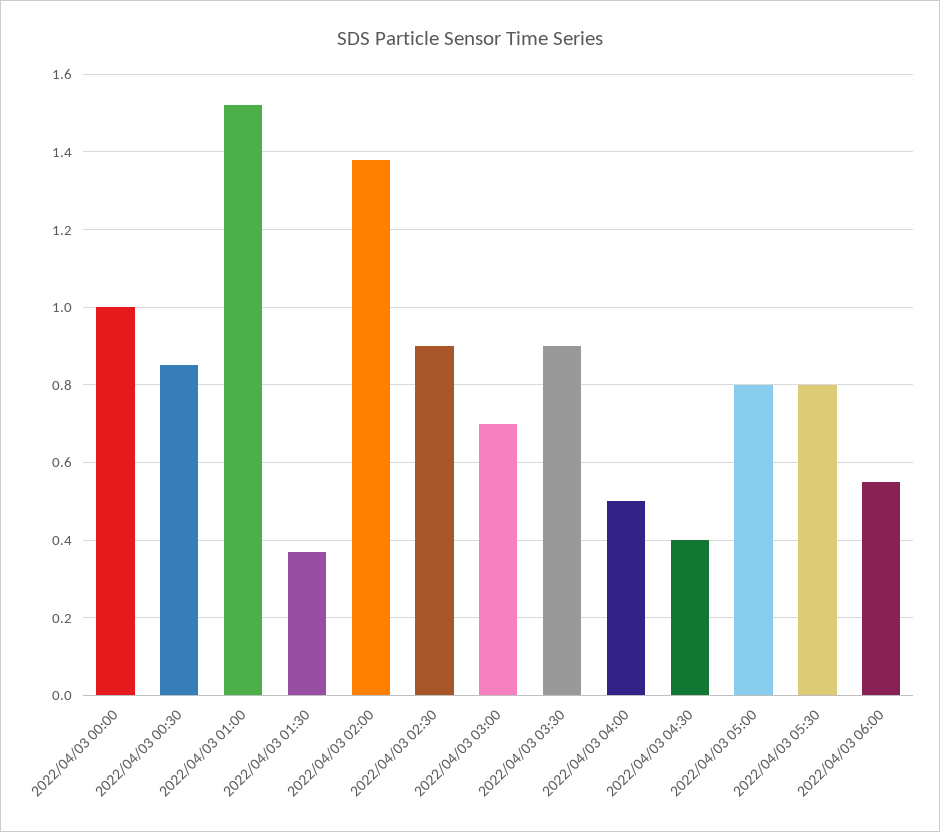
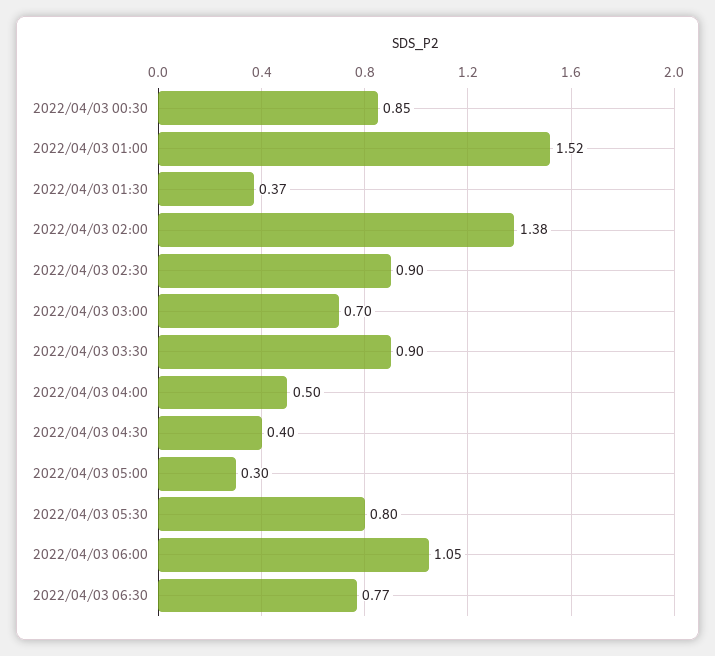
2022/04/03 00:00: 1 -> none
2022/04/03 05:00: 0.8 -> 0.3
2022/04/03 06:00: 0.55 -> 1.05
2022/04/03 06:30: none -> 0.77

